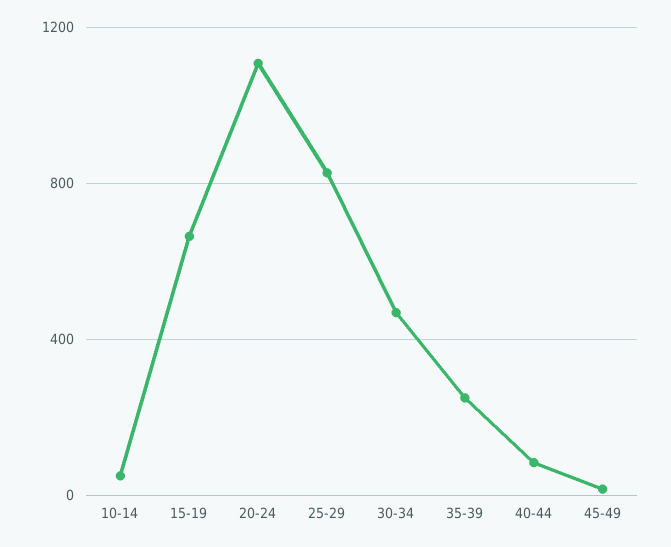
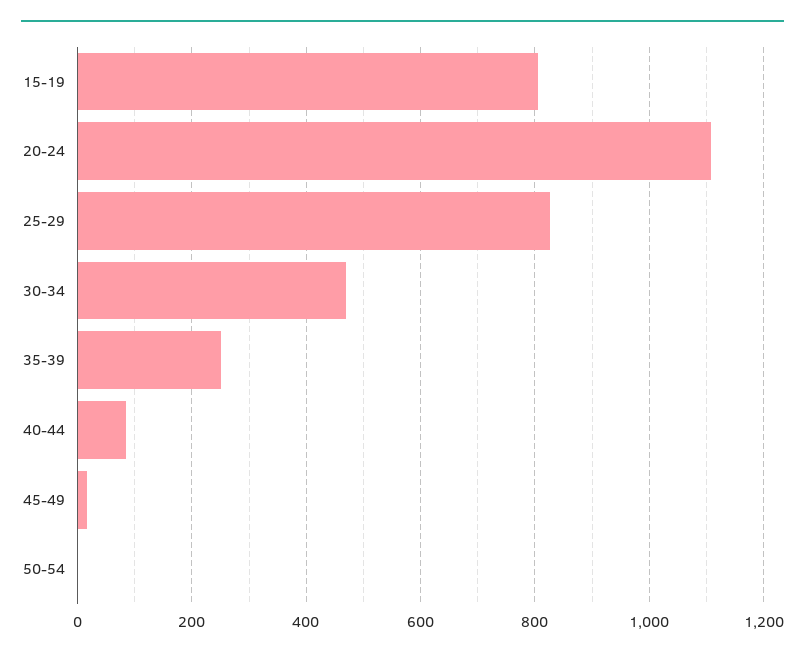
10-14: 50 -> none
15-19: 650 -> 800
50-54: none -> 0

